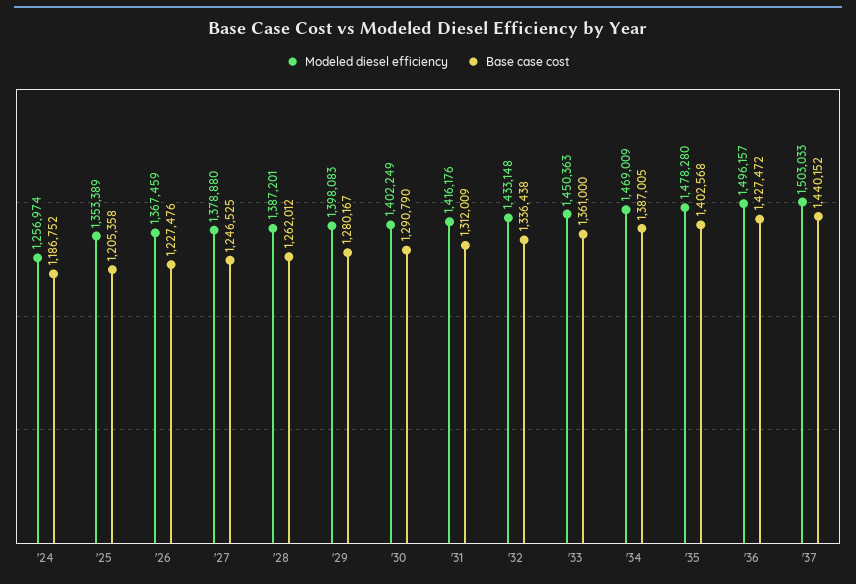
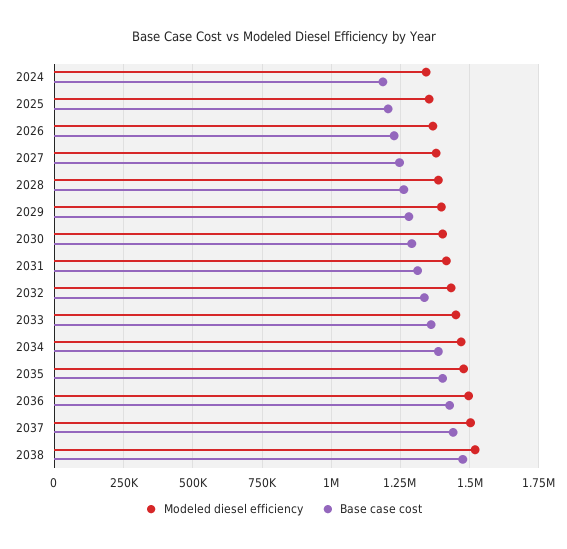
Modeled diesel efficiency, '24: 1256974 -> 1350000
Modeled diesel efficiency, 2038: none -> 1525000
Base case cost, 2038: none -> 1475000

